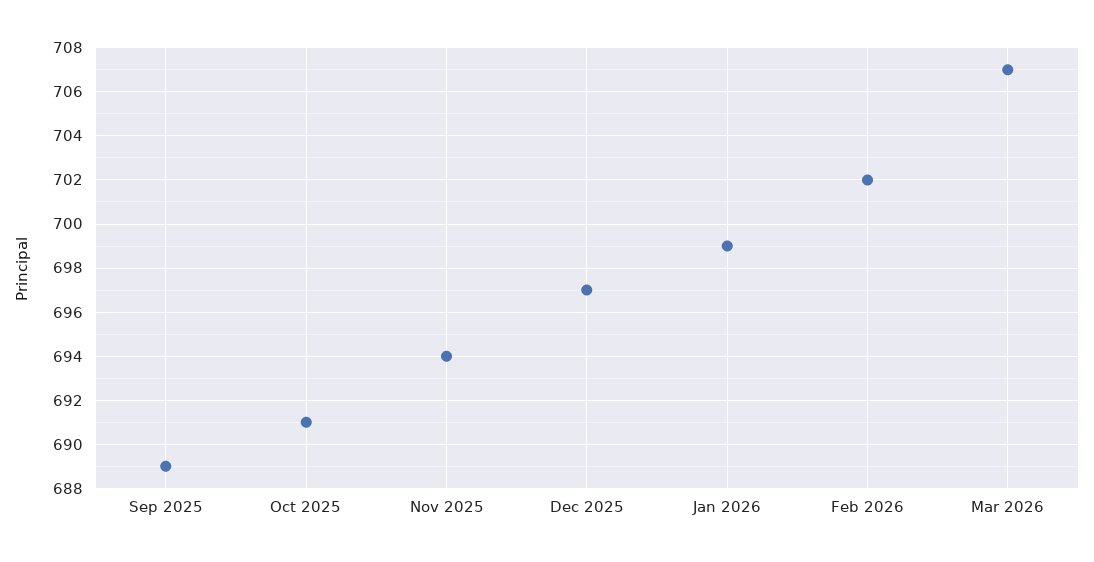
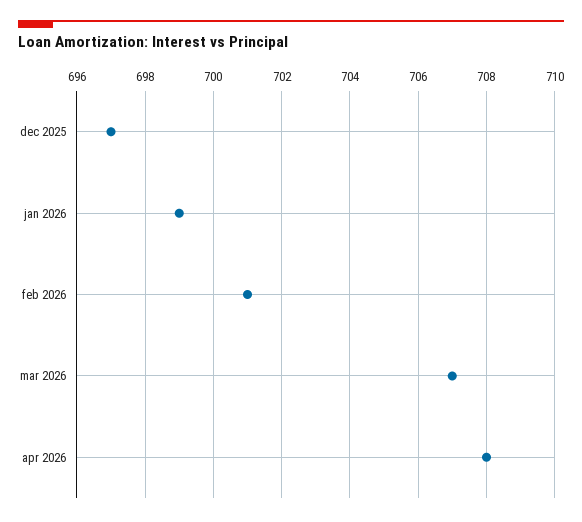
Sep 2025: 689 -> none
Oct 2025: 691 -> none
Nov 2025: 694 -> none
Feb 2026: 702 -> 701
apr 2026: none -> 708

